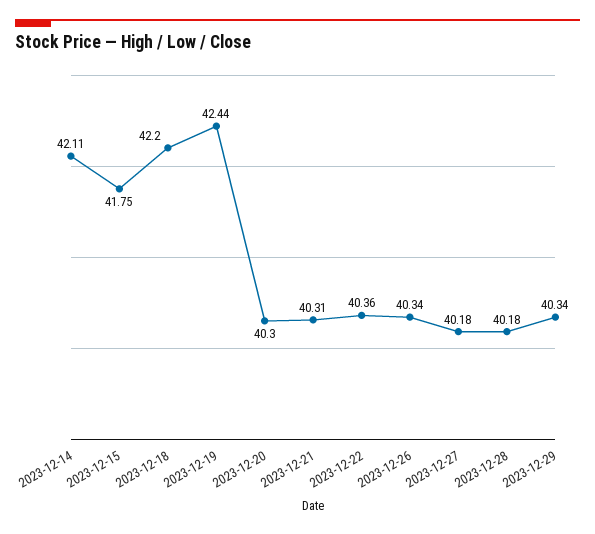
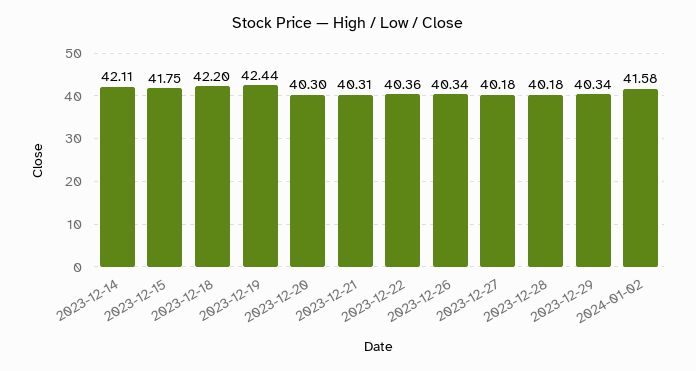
2024-01-02: none -> 41.58

